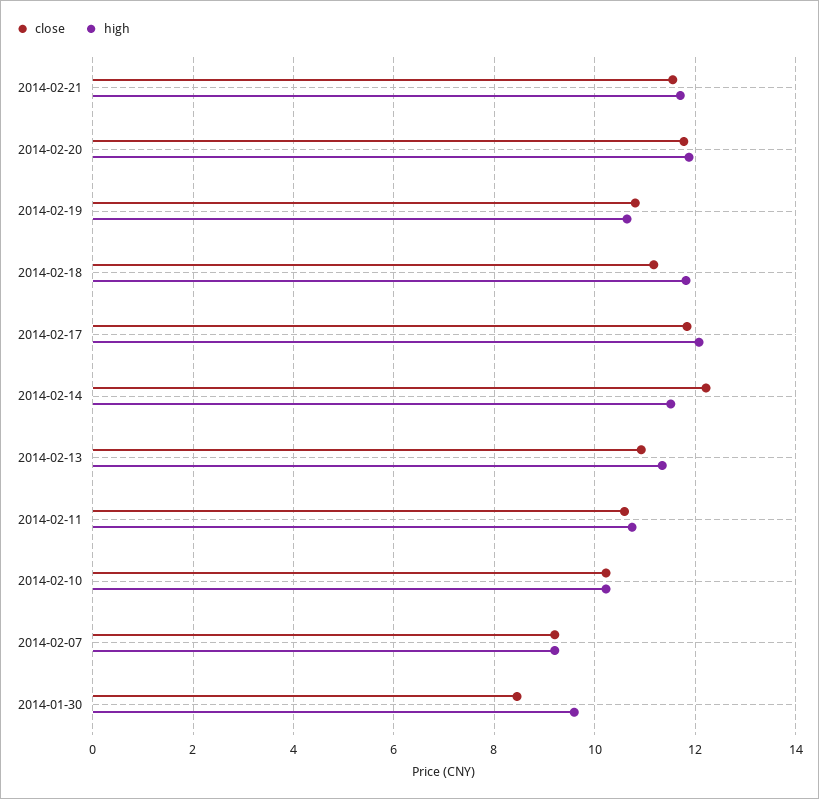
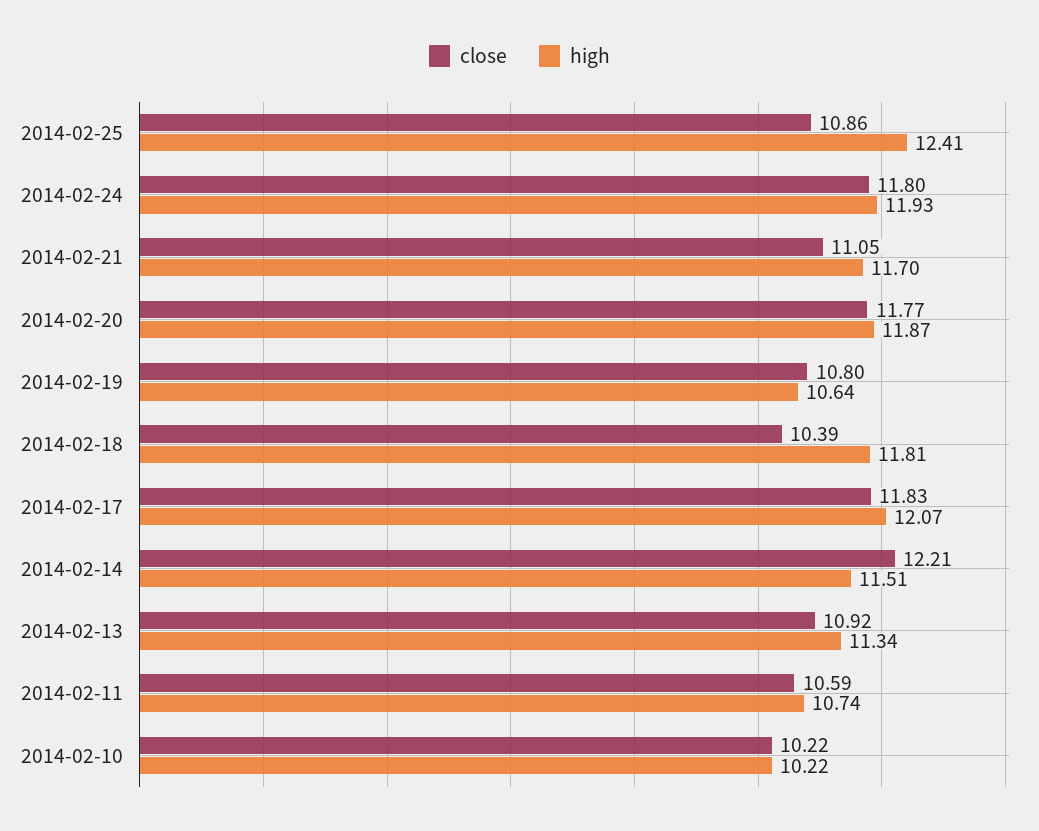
close, 2014-02-21: 11.6 -> 11.05
close, 2014-02-18: 11.2 -> 10.39
close, 2014-02-07: 9.2 -> none
high, 2014-02-07: 9.2 -> none
close, 2014-01-30: 8.4 -> none
high, 2014-01-30: 9.6 -> none
close, 2014-02-25: none -> 10.86
high, 2014-02-25: none -> 12.41
close, 2014-02-24: none -> 11.8
high, 2014-02-24: none -> 11.93

